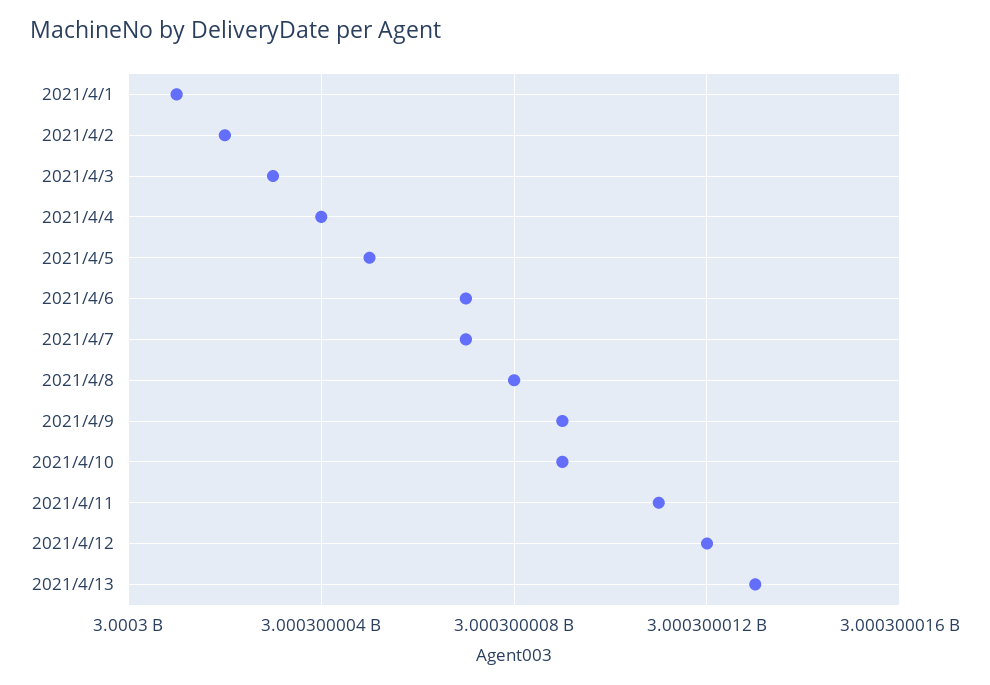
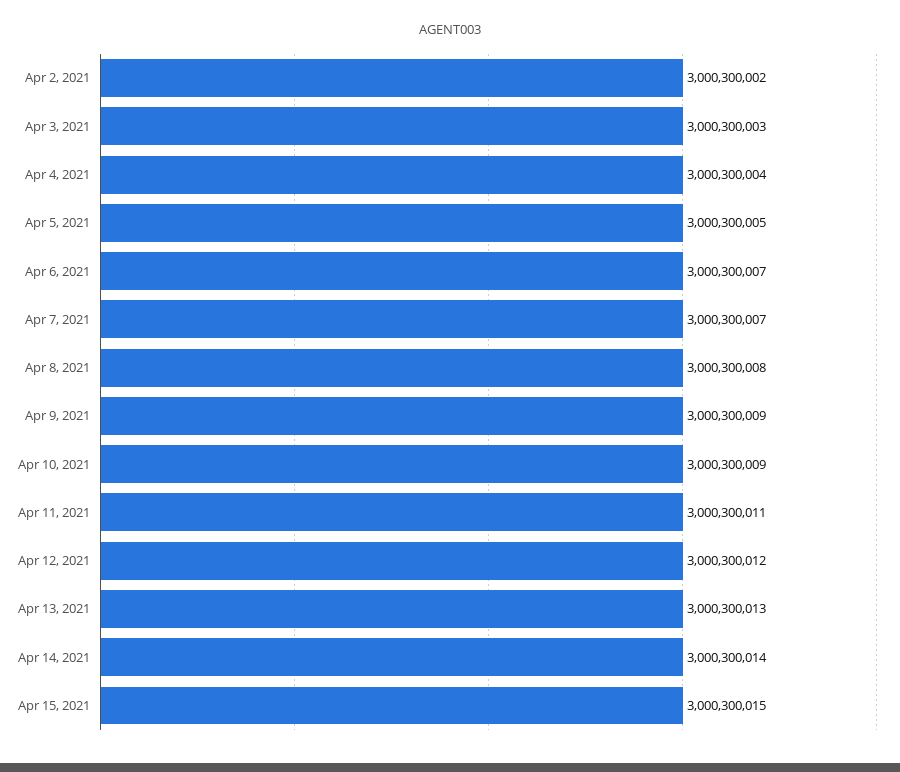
2021/4/1: 3000300001 -> none
Apr 14, 2021: none -> 3000300014
Apr 15, 2021: none -> 3000300015

